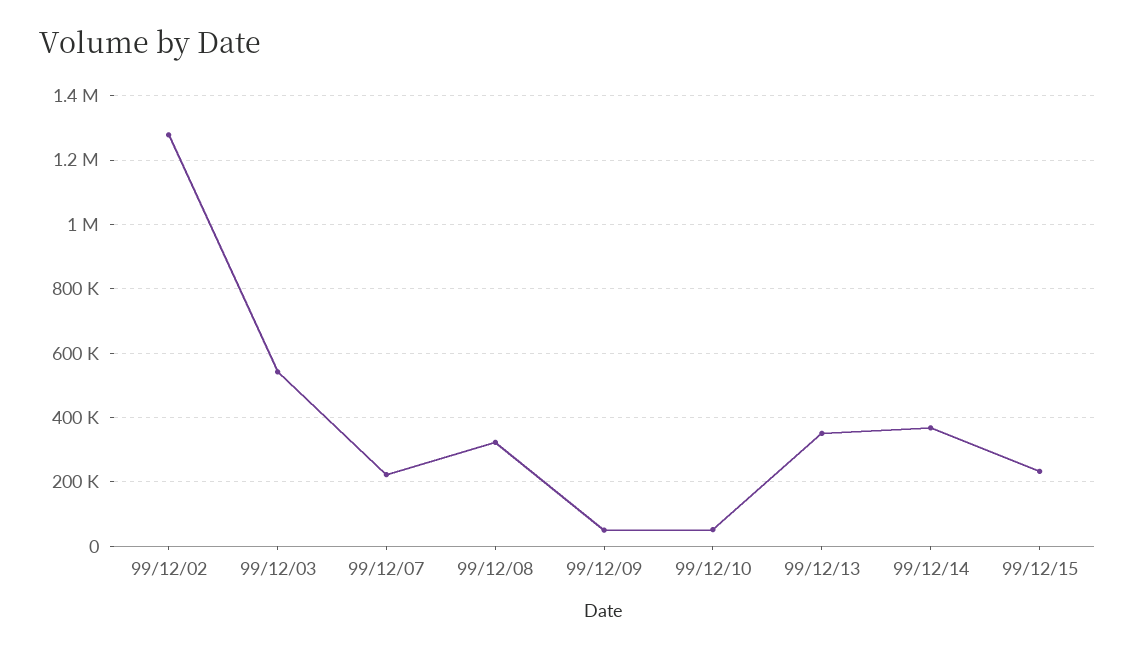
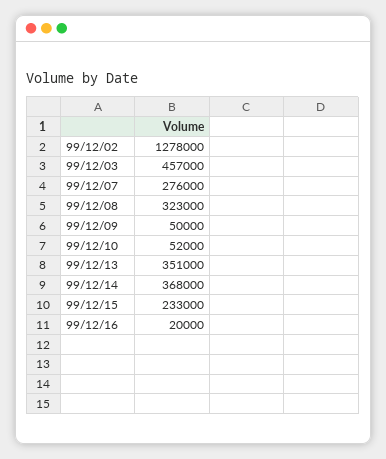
99/12/03: 540000 -> 457000
99/12/07: 220000 -> 276000
99/12/16: none -> 20000

